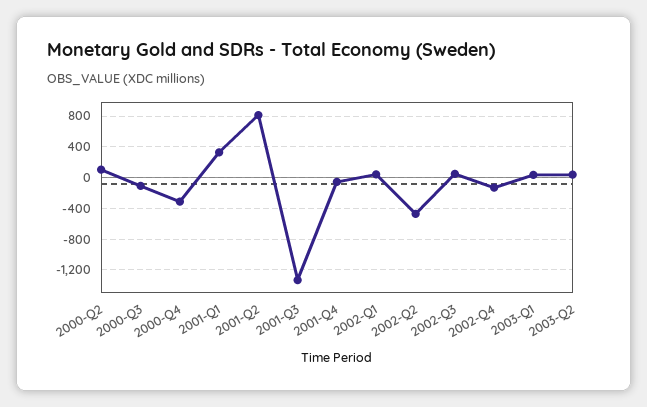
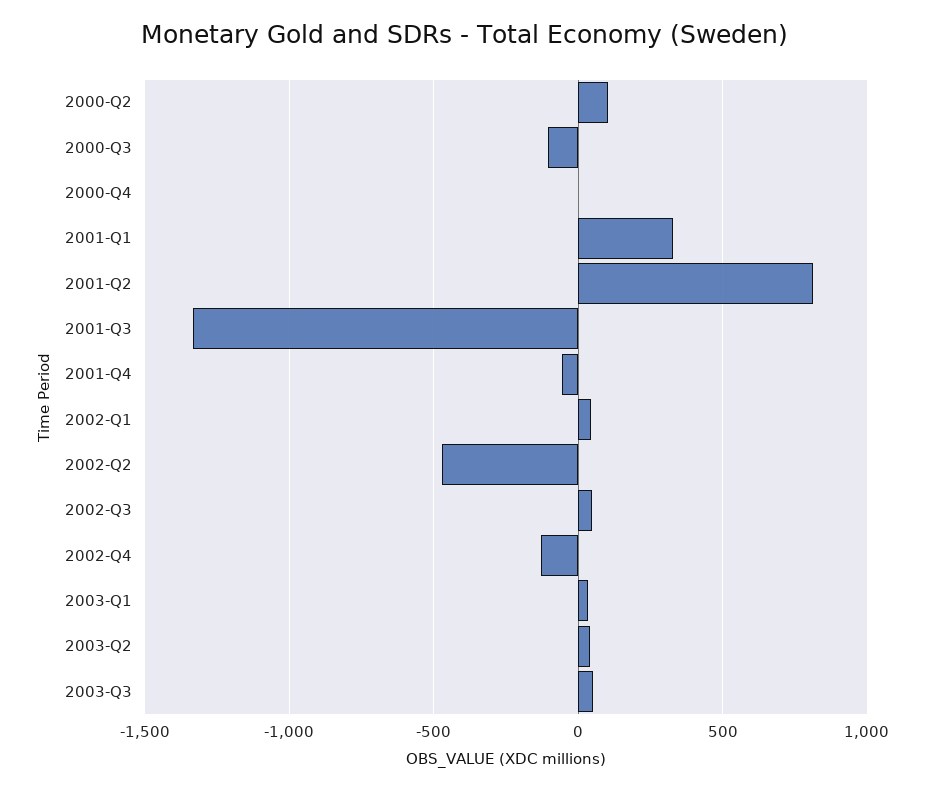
2000-Q4: -300 -> 0
2003-Q3: none -> 50

